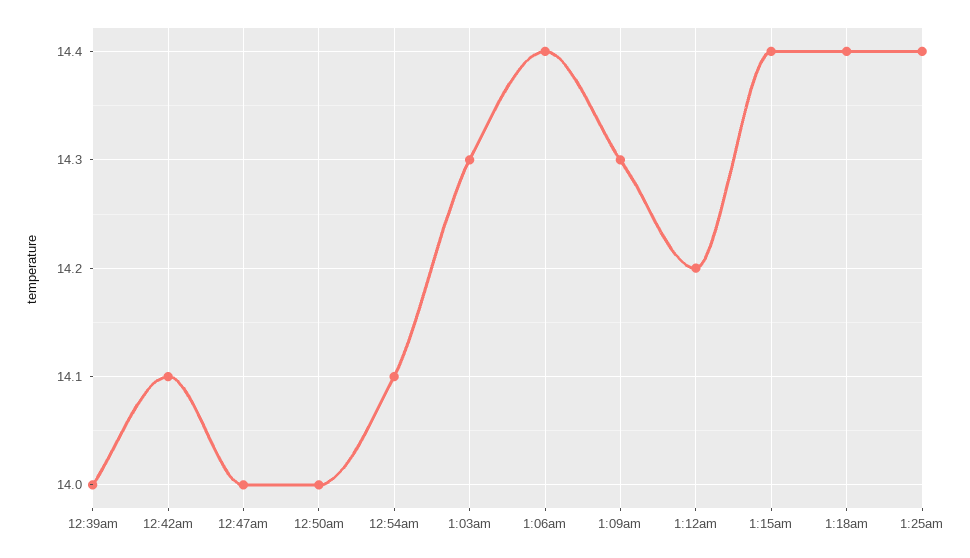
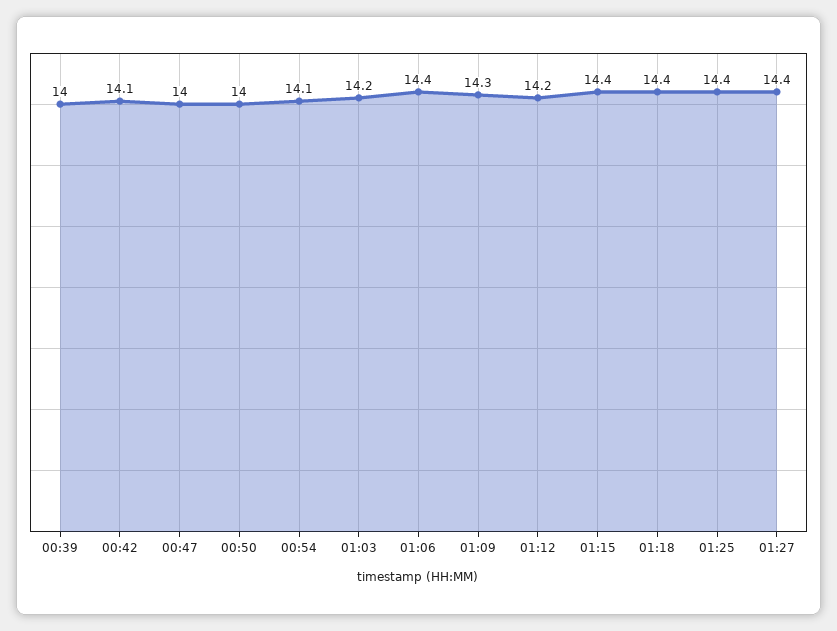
1:03am: 14.3 -> 14.2
01:27: none -> 14.4

